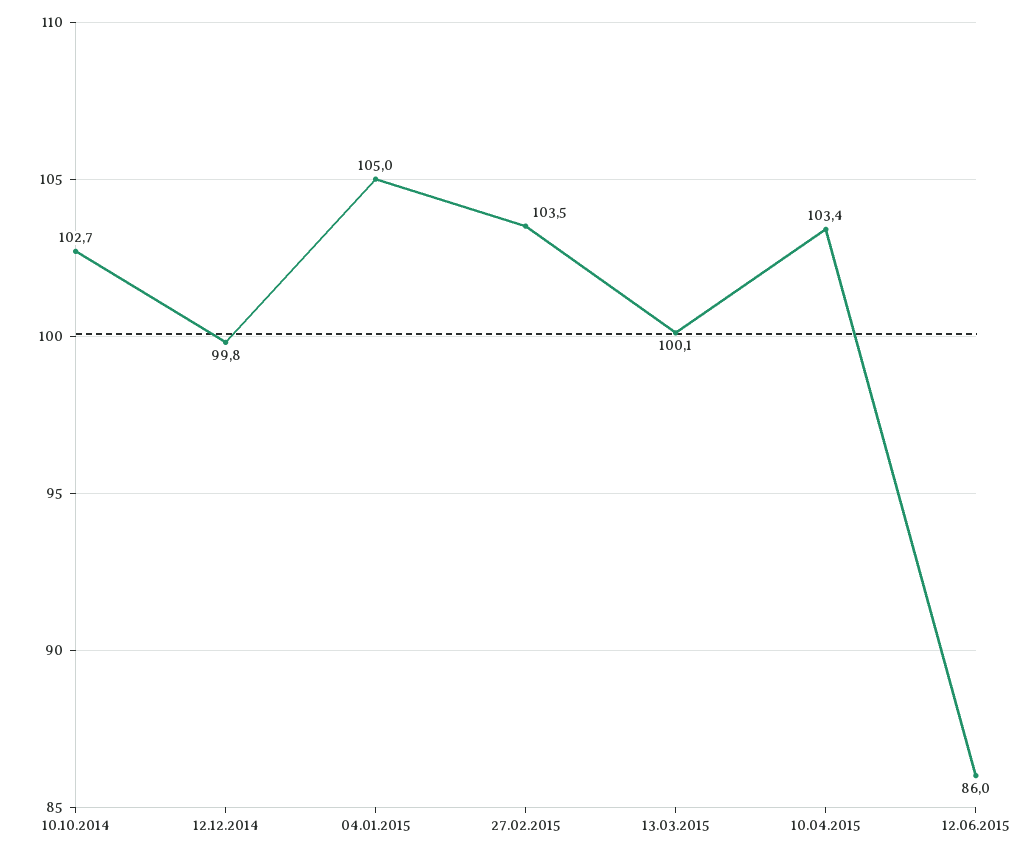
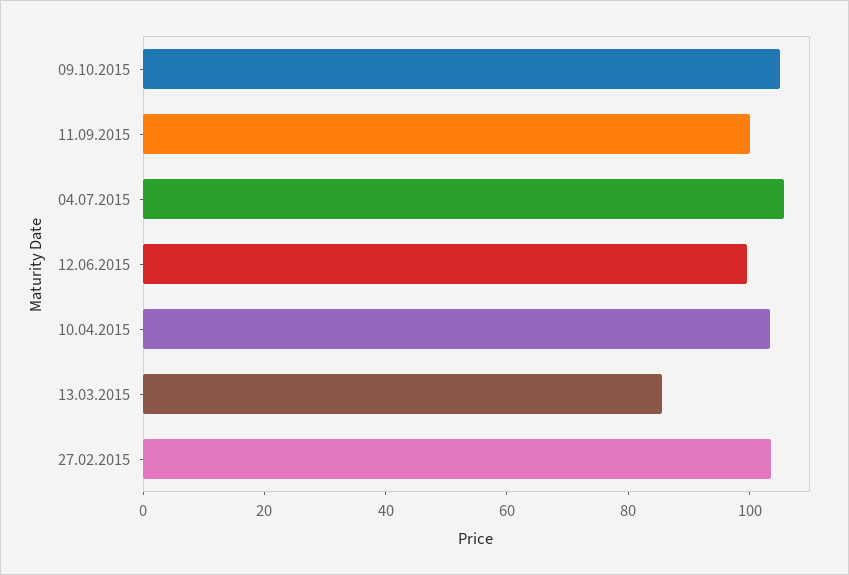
10.10.2014: 102.7 -> none
12.12.2014: 99.8 -> none
04.01.2015: 105 -> none
13.03.2015: 100.1 -> 85
12.06.2015: 86 -> 100
09.10.2015: none -> 105
11.09.2015: none -> 100
04.07.2015: none -> 105

